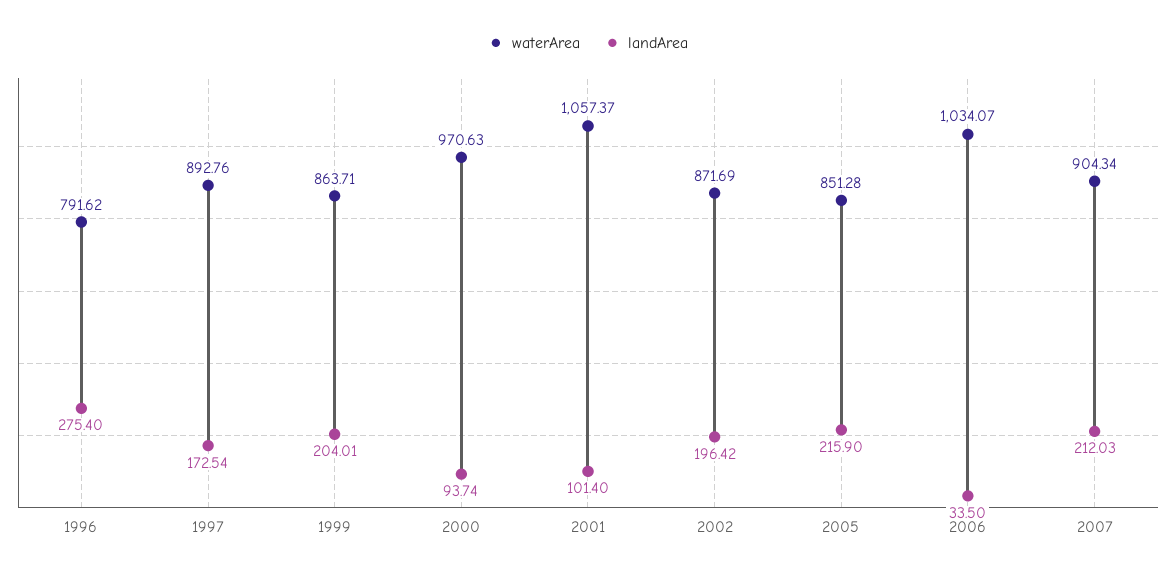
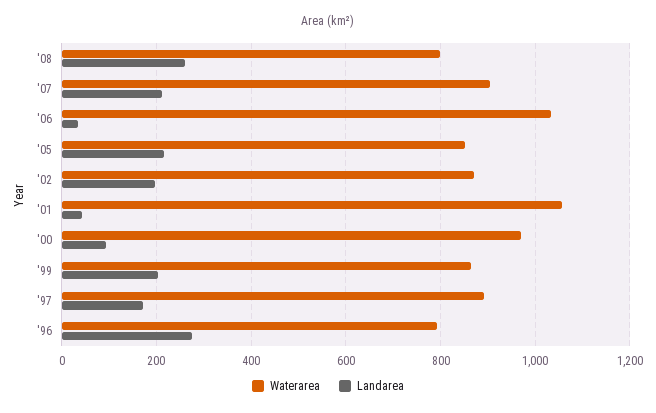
landArea, 2001: 101.4 -> 40
waterArea, '08: none -> 800
landArea, '08: none -> 260

